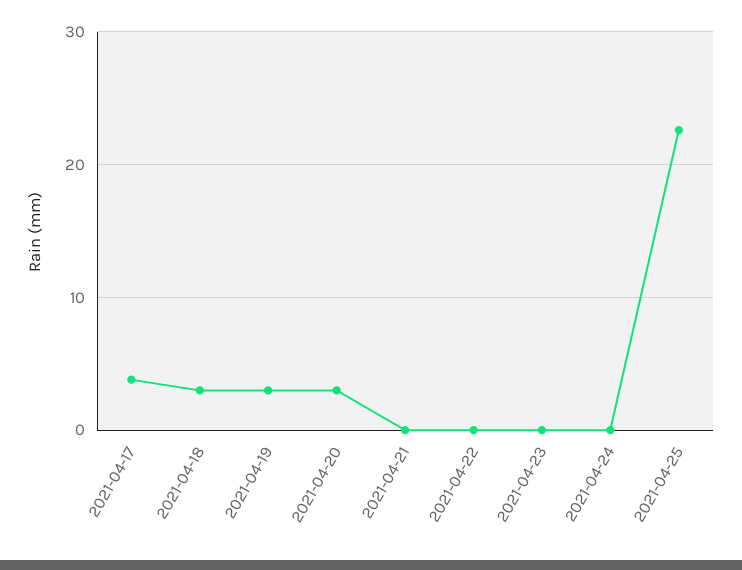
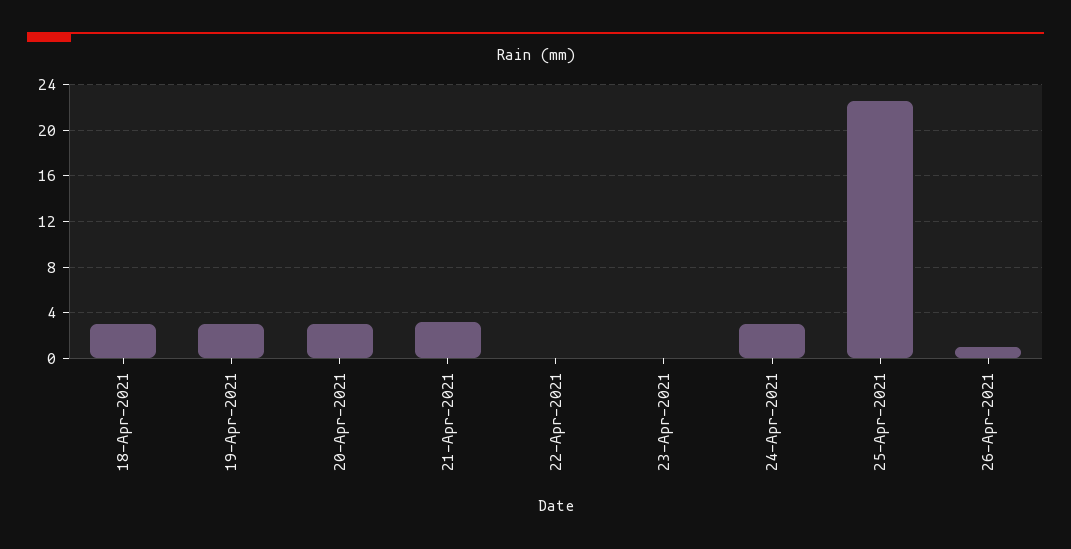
2021-04-17: 4 -> none
2021-04-21: 0 -> 3
2021-04-24: 0 -> 3
26-Apr-2021: none -> 1

